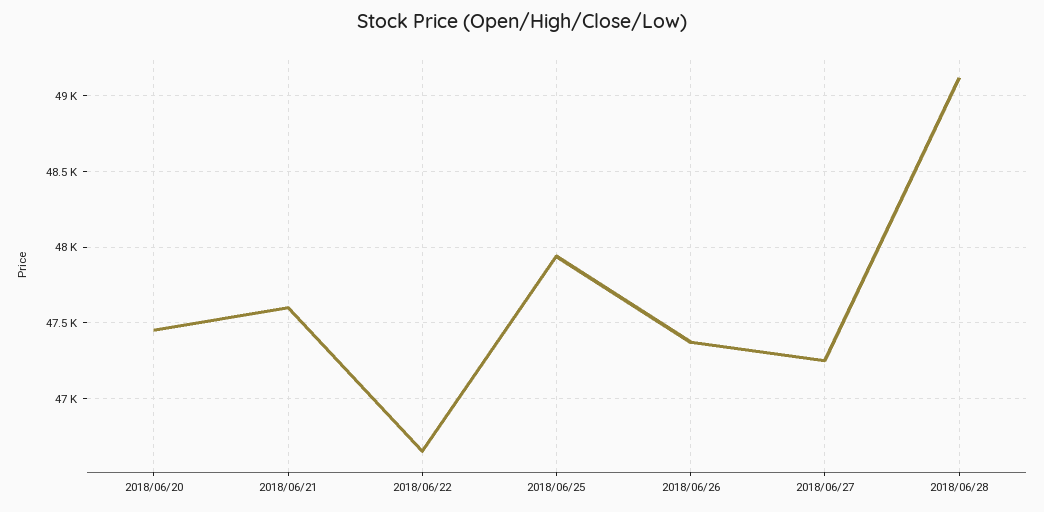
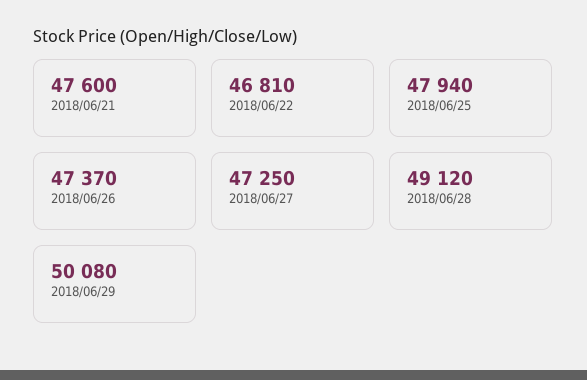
2018/06/20: 47450 -> none
2018/06/22: 46650 -> 46810
2018/06/29: none -> 50080

